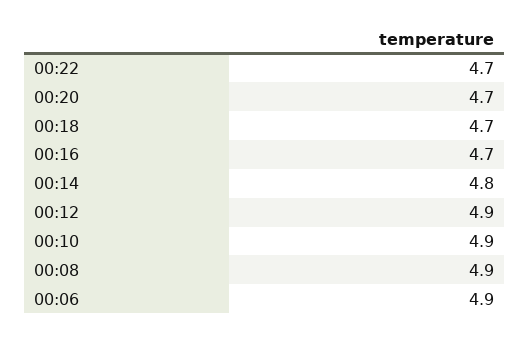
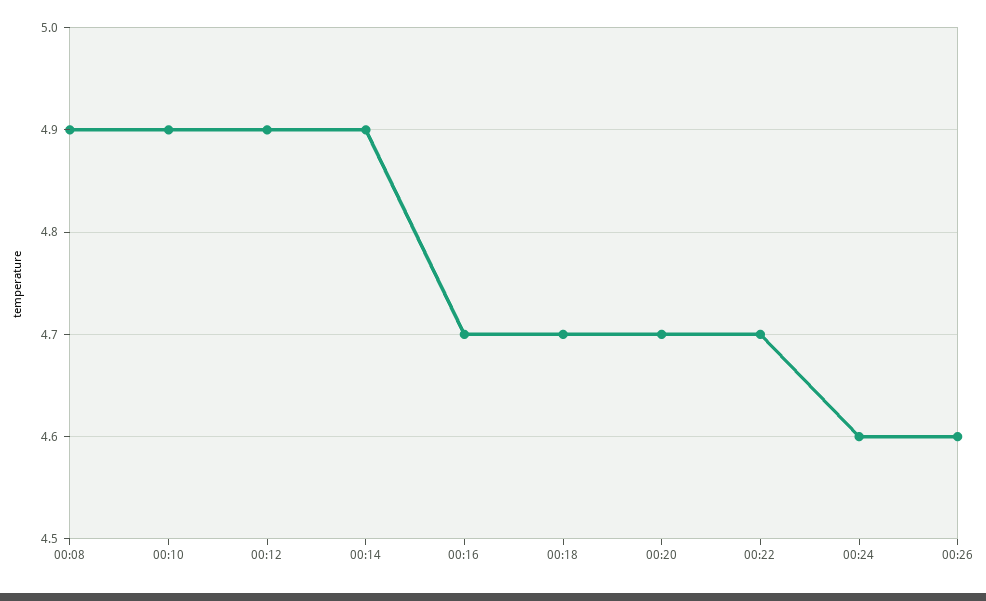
00:14: 4.8 -> 4.9
00:06: 4.9 -> none
00:24: none -> 4.6
00:26: none -> 4.6

